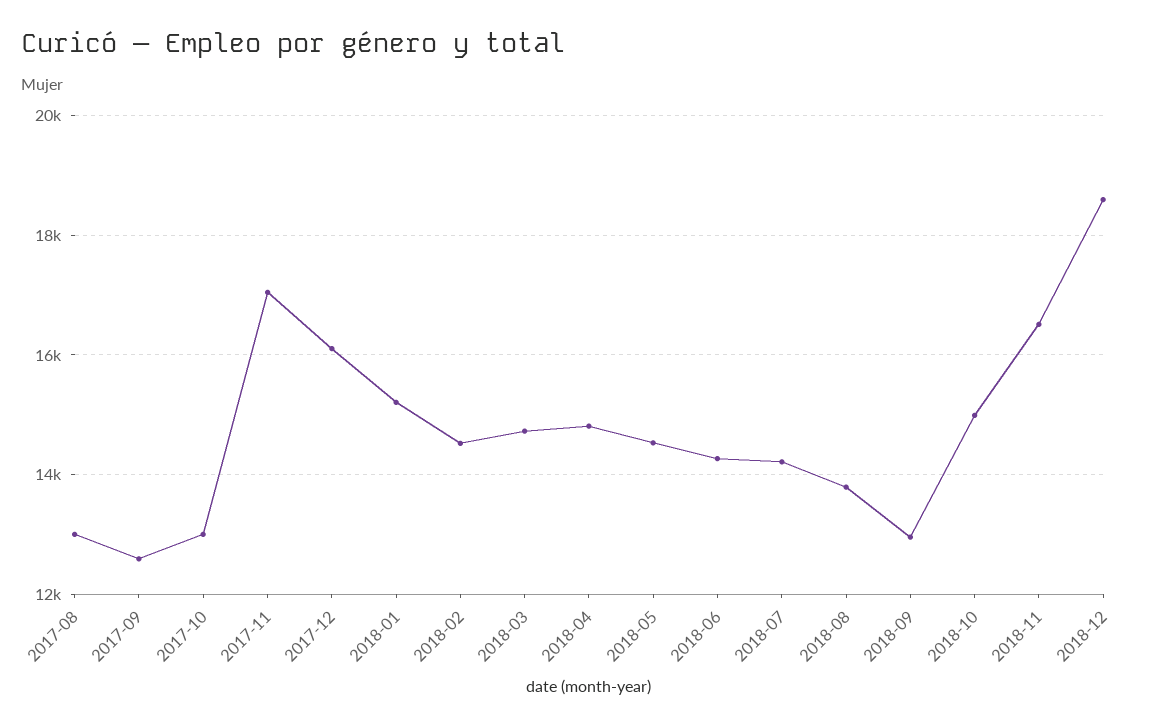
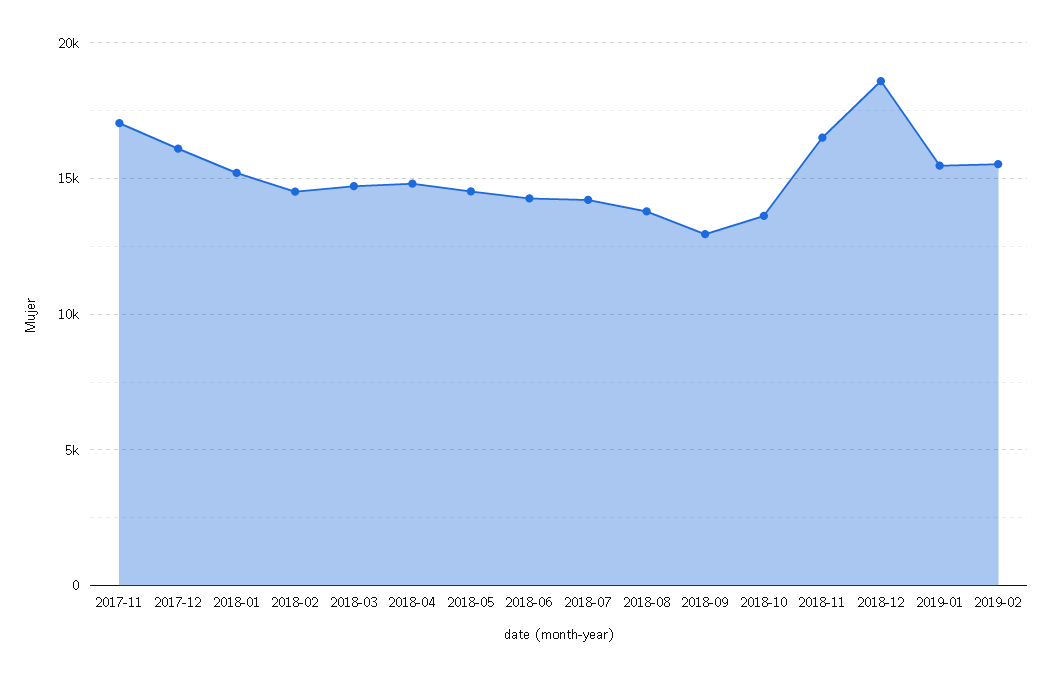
2017-08: 13000 -> none
2017-09: 12600 -> none
2017-10: 13000 -> none
2018-10: 15000 -> 13500
2019-01: none -> 15500
2019-02: none -> 15500

